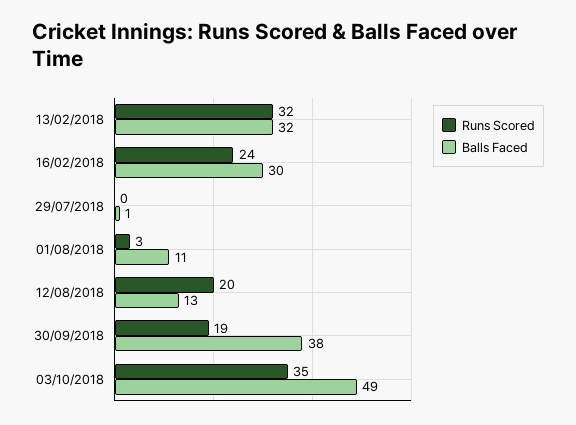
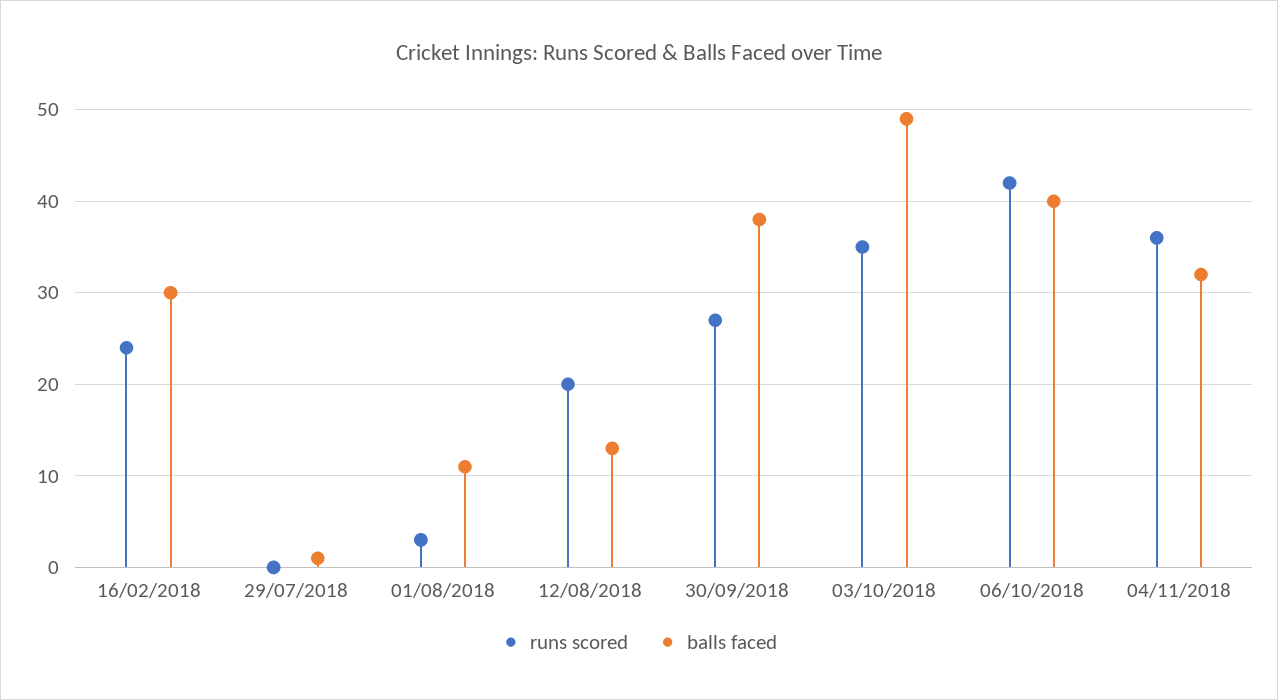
Runs Scored, 13/02/2018: 32 -> none
Balls Faced, 13/02/2018: 32 -> none
Runs Scored, 30/09/2018: 19 -> 27
Runs Scored, 06/10/2018: none -> 42
Balls Faced, 06/10/2018: none -> 40
Runs Scored, 04/11/2018: none -> 36
Balls Faced, 04/11/2018: none -> 32

